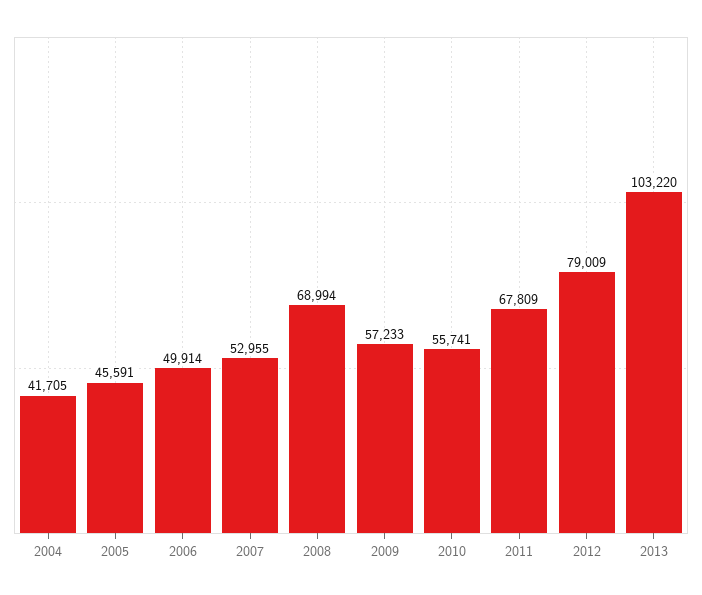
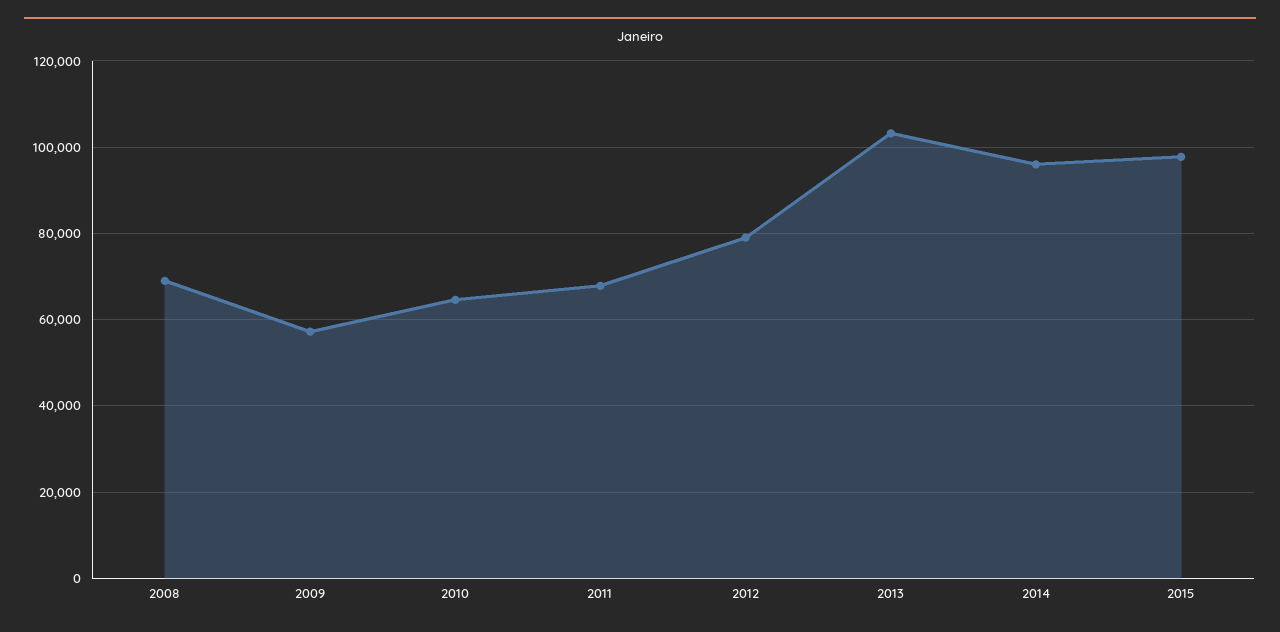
2004: 41705 -> none
2005: 45591 -> none
2006: 49914 -> none
2007: 52955 -> none
2010: 55741 -> 64000
2014: none -> 96000
2015: none -> 98000

